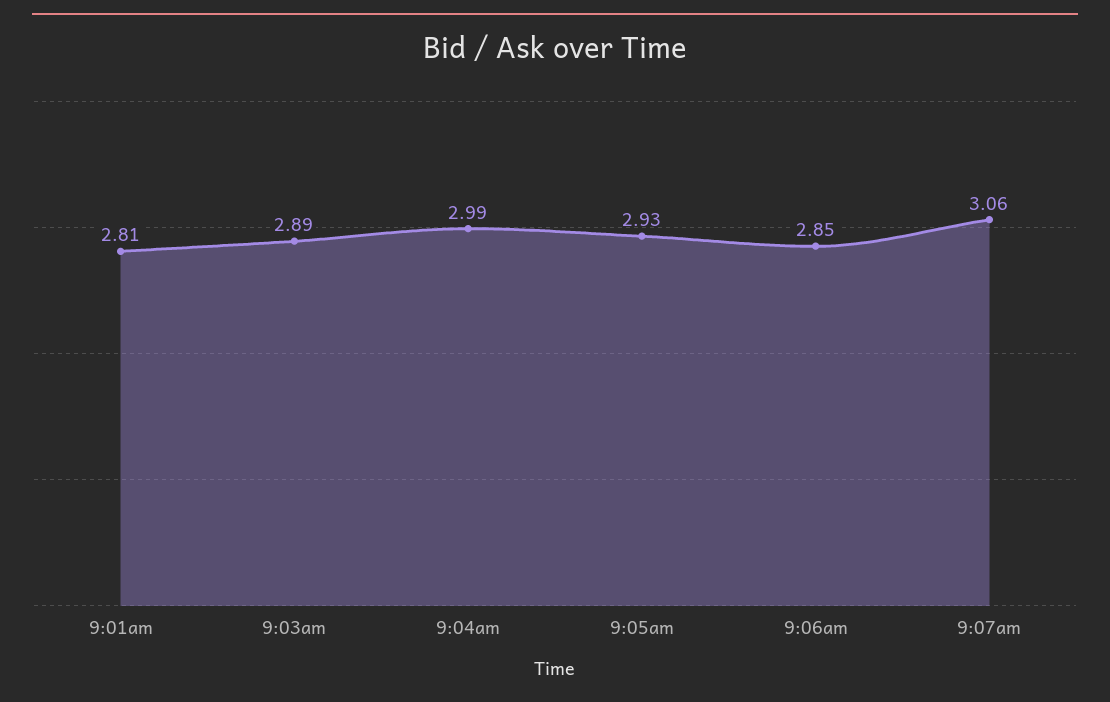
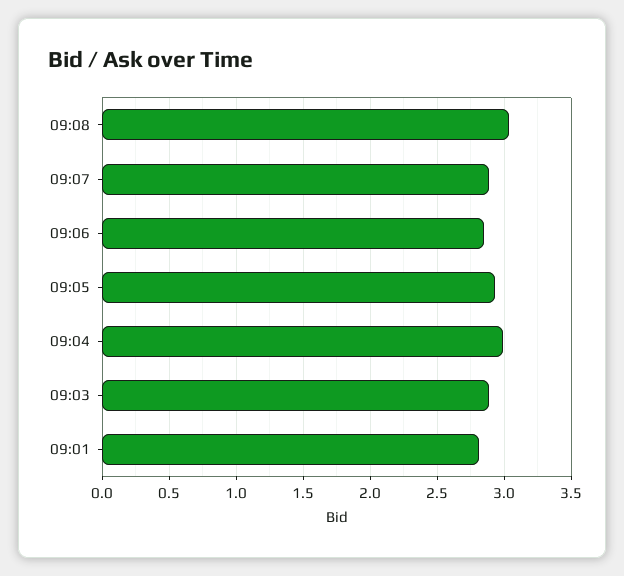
9:07am: 3.06 -> 2.9
09:08: none -> 3.05

